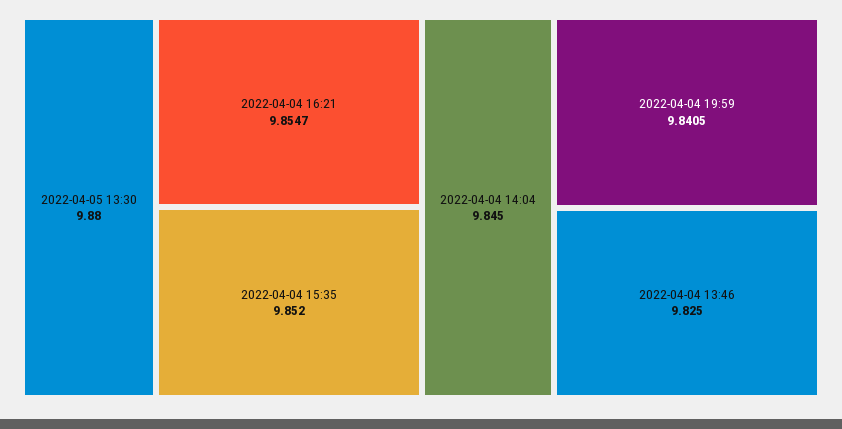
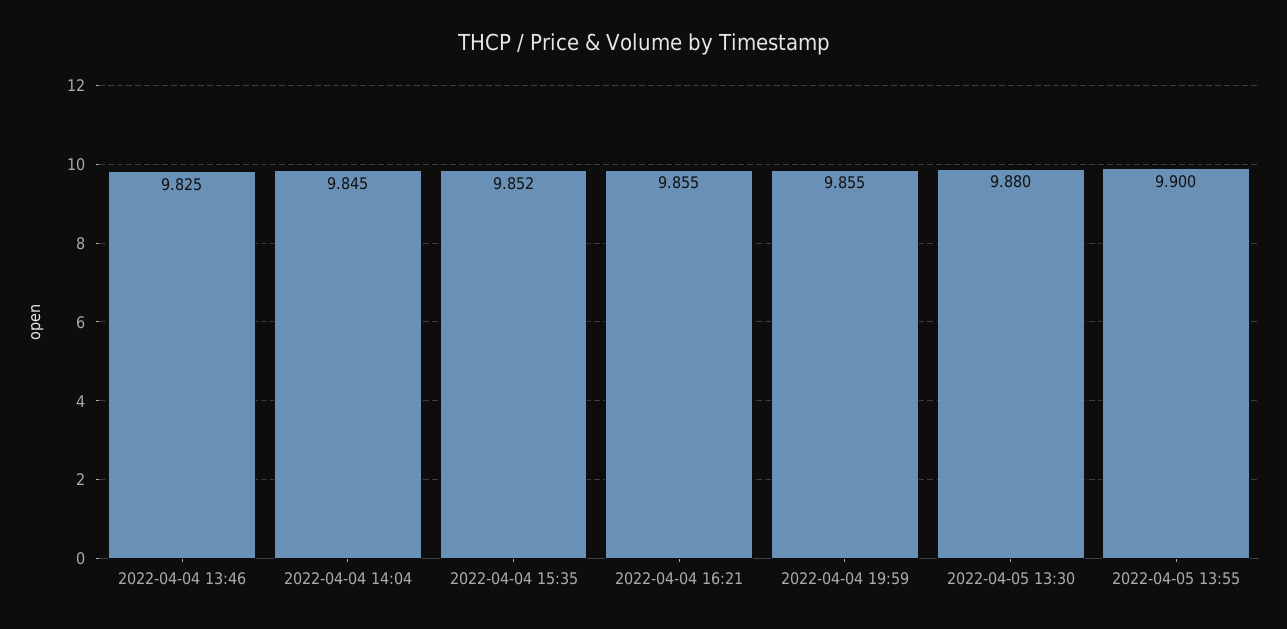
2022-04-04 19:59: 9.8405 -> 9.855
2022-04-05 13:55: none -> 9.9

